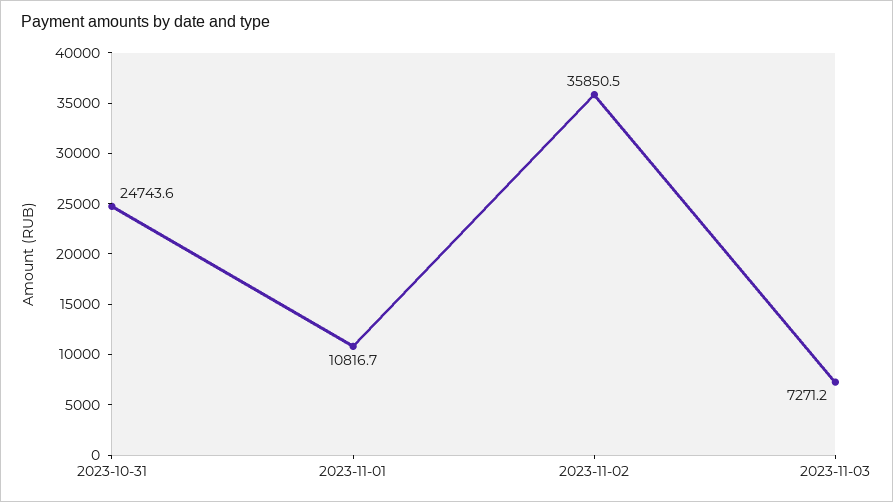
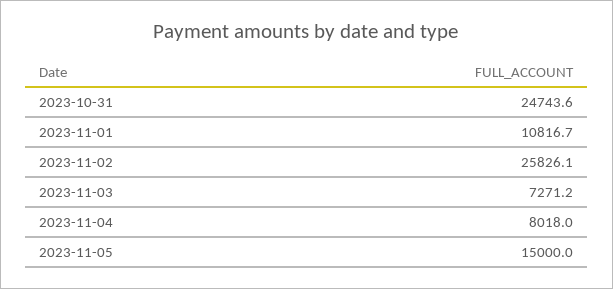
2023-11-02: 35850.5 -> 25826.1
2023-11-04: none -> 8018
2023-11-05: none -> 15000

